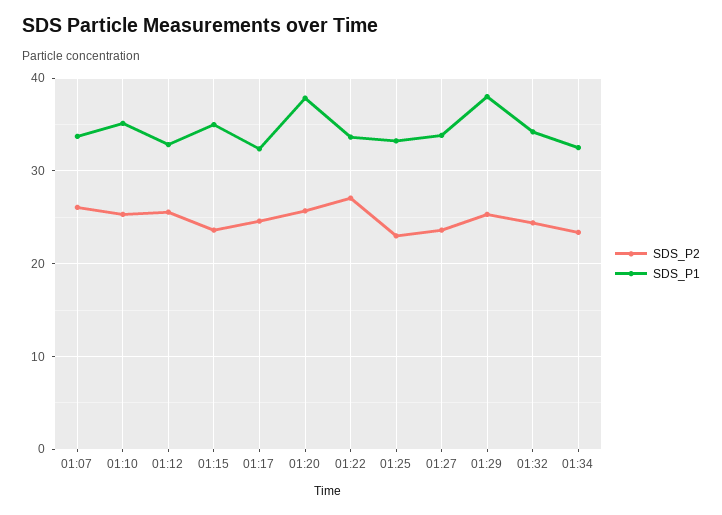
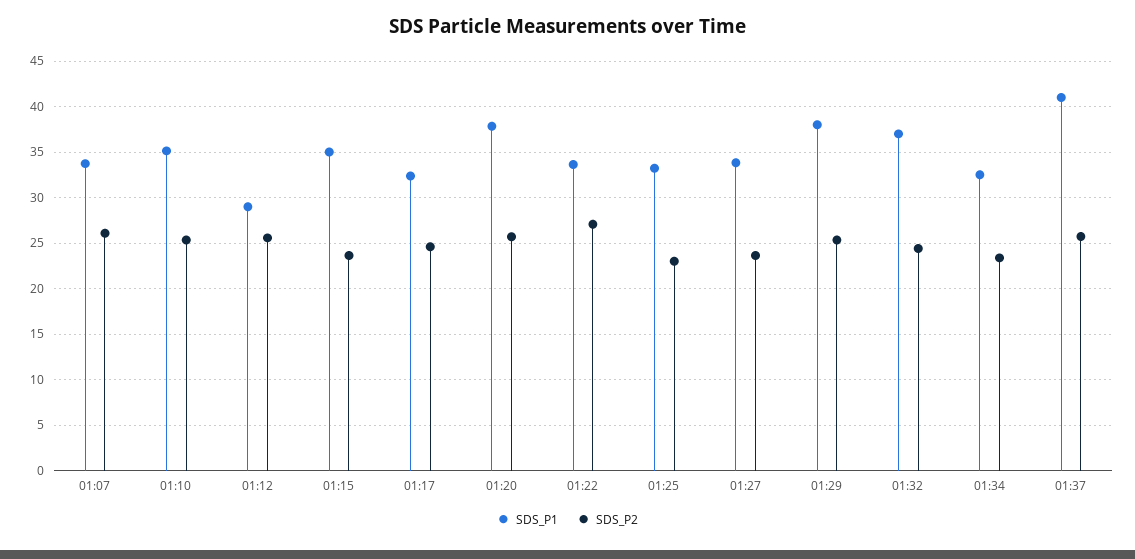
SDS_P1, 01:12: 33 -> 29
SDS_P1, 01:32: 34 -> 37
SDS_P1, 01:37: none -> 41
SDS_P2, 01:37: none -> 26

